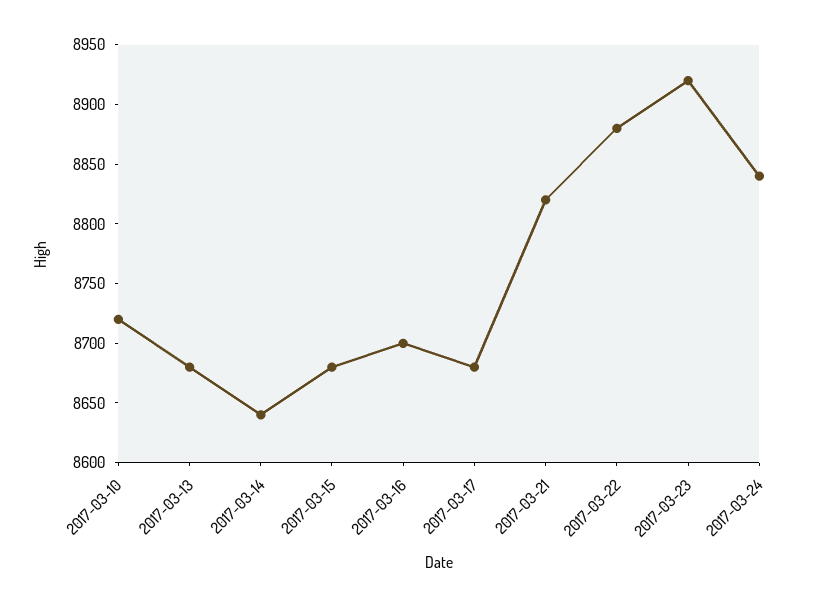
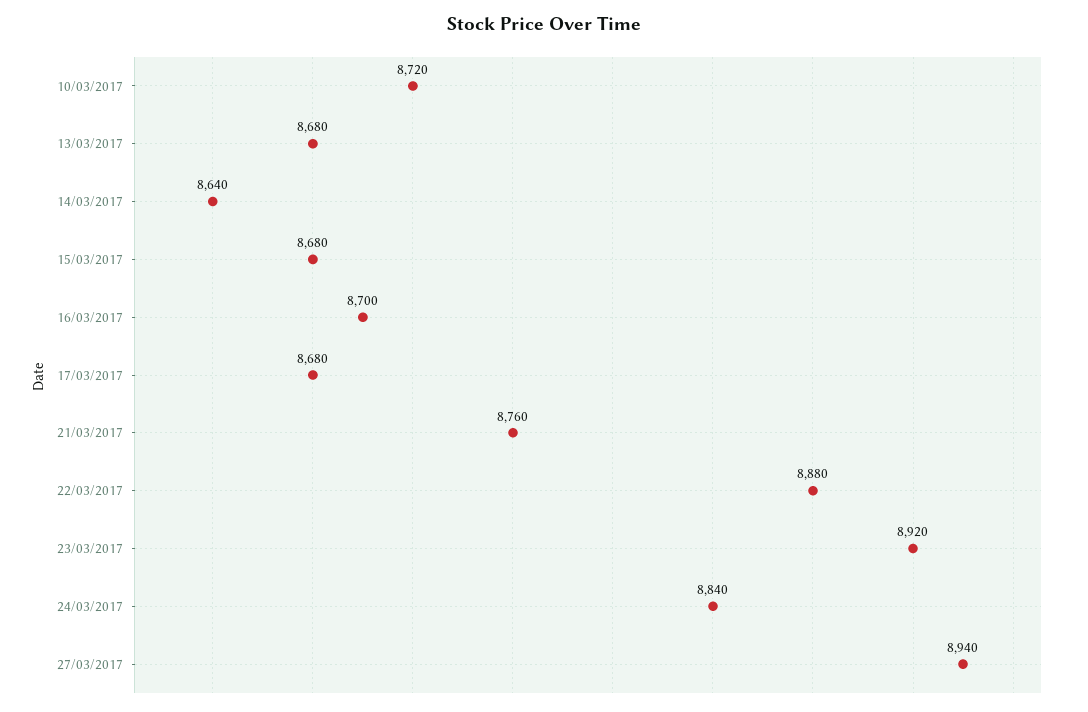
2017-03-21: 8820 -> 8760
27/03/2017: none -> 8940

